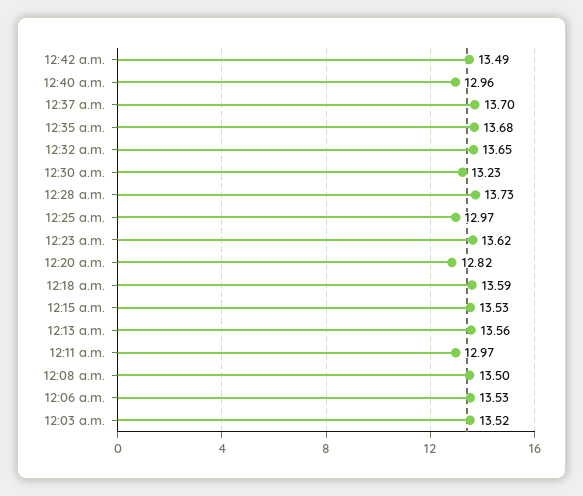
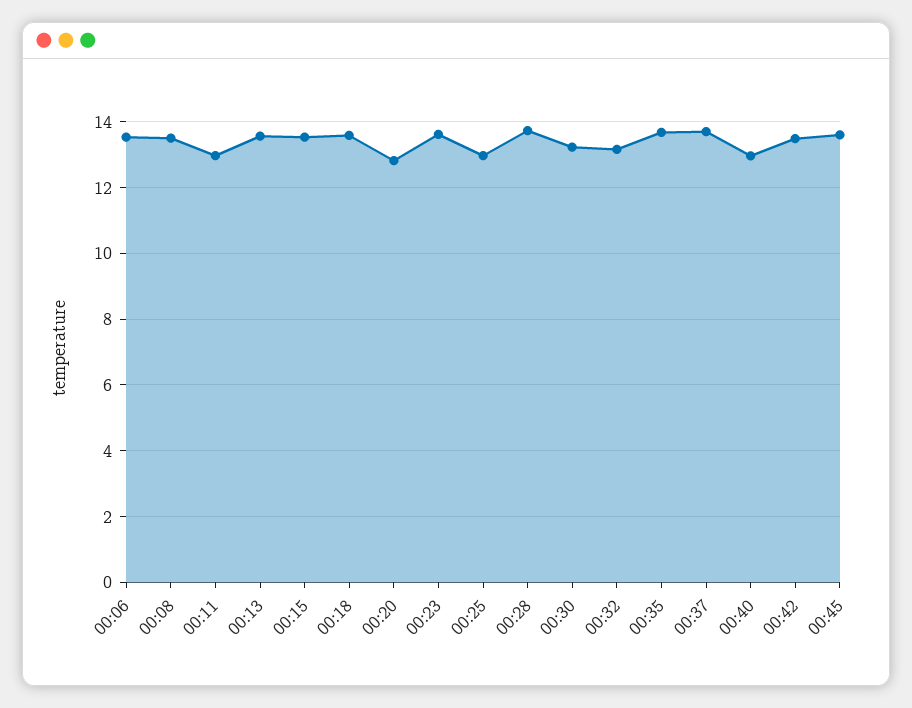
12:32 a.m.: 13.65 -> 13.2
12:03 a.m.: 13.52 -> none
00:45: none -> 13.6

